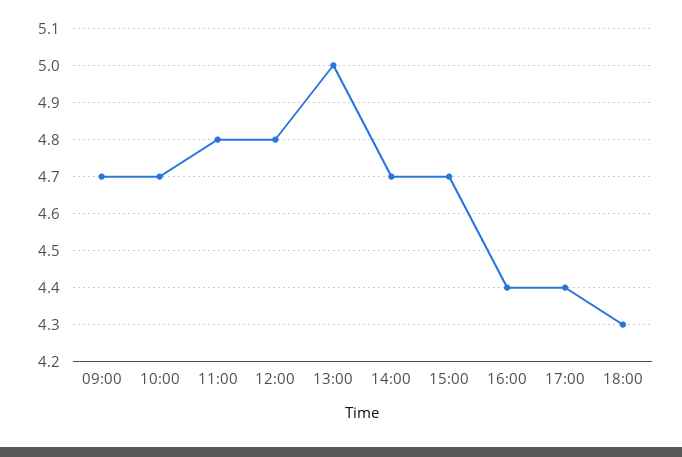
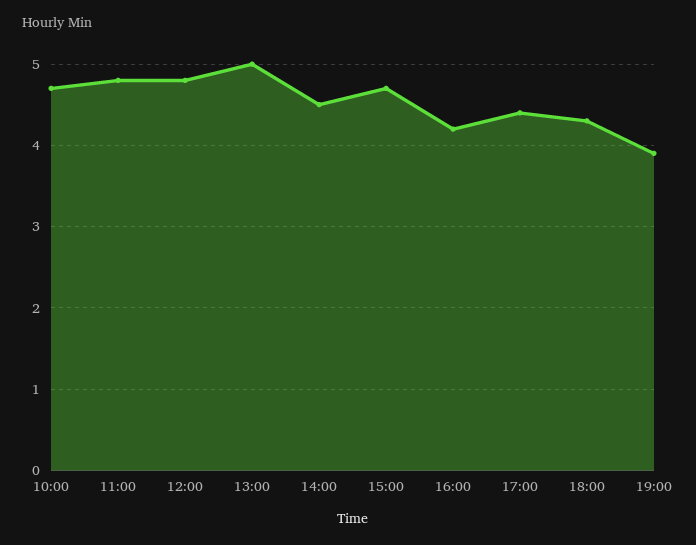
09:00: 4.7 -> none
14:00: 4.7 -> 4.5
16:00: 4.4 -> 4.2
19:00: none -> 3.9

